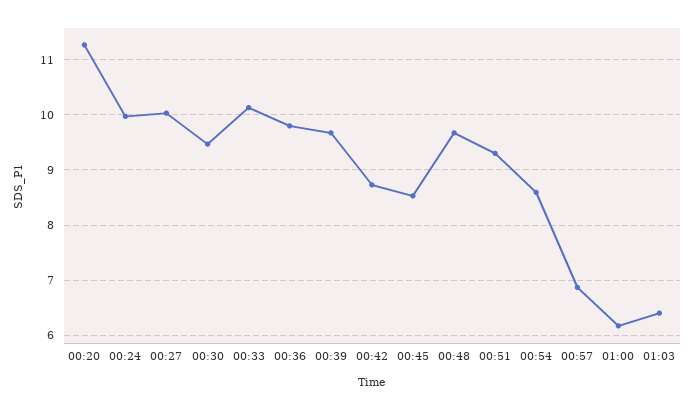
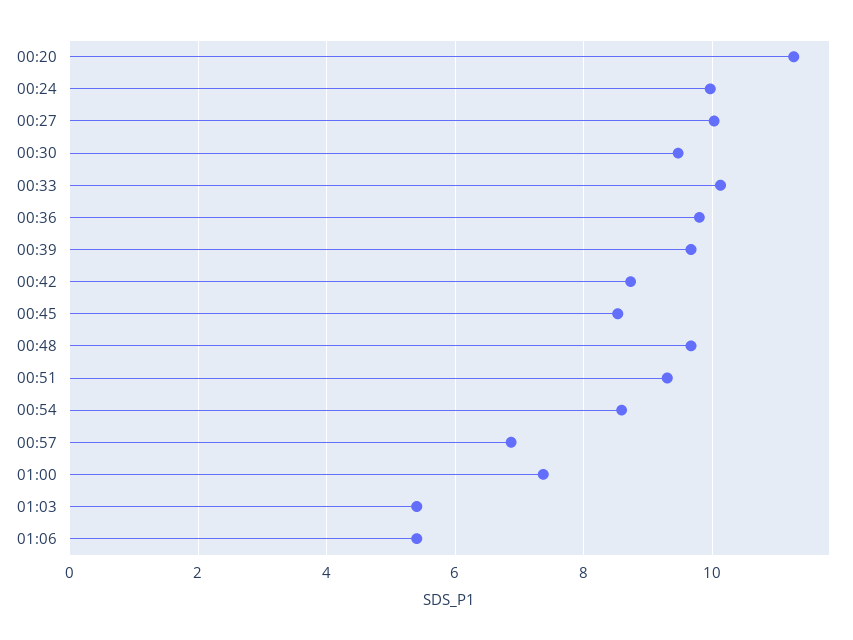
01:00: 6.2 -> 7.4
01:03: 6.4 -> 5.4
01:06: none -> 5.4

